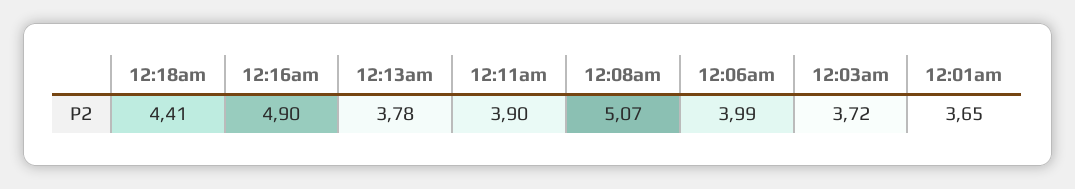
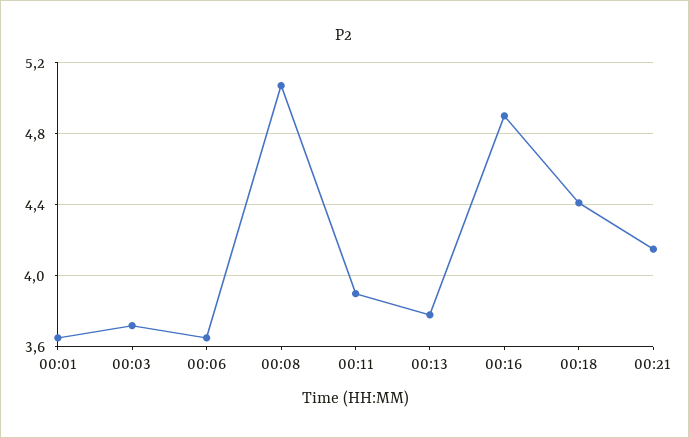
12:06am: 3.99 -> 3.65
00:21: none -> 4.15

